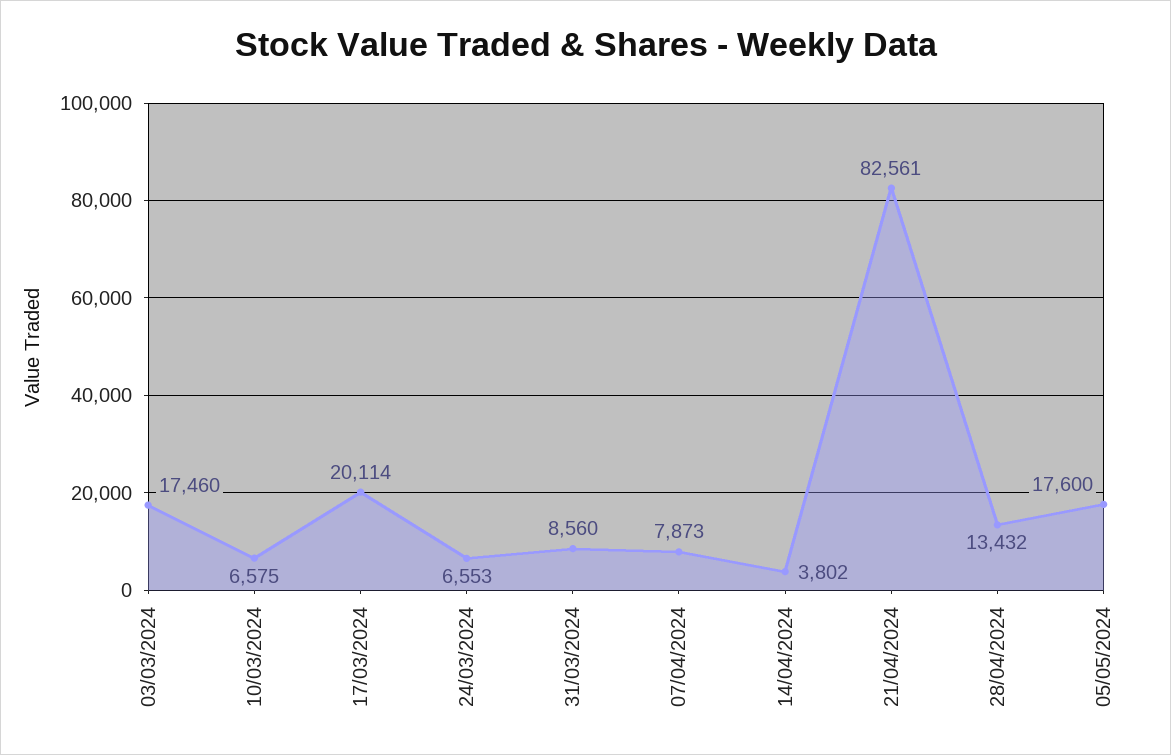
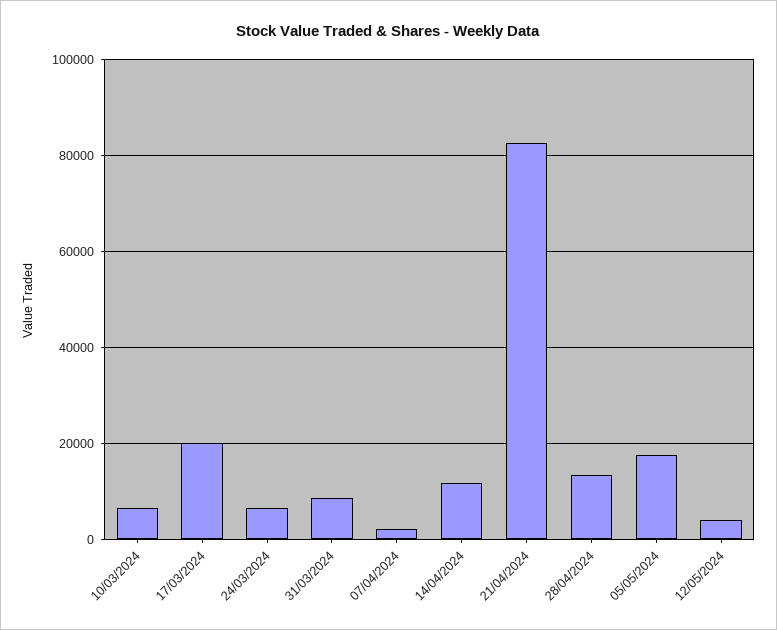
03/03/2024: 17460 -> none
07/04/2024: 7873 -> 2000
14/04/2024: 3802 -> 12000
12/05/2024: none -> 4000

